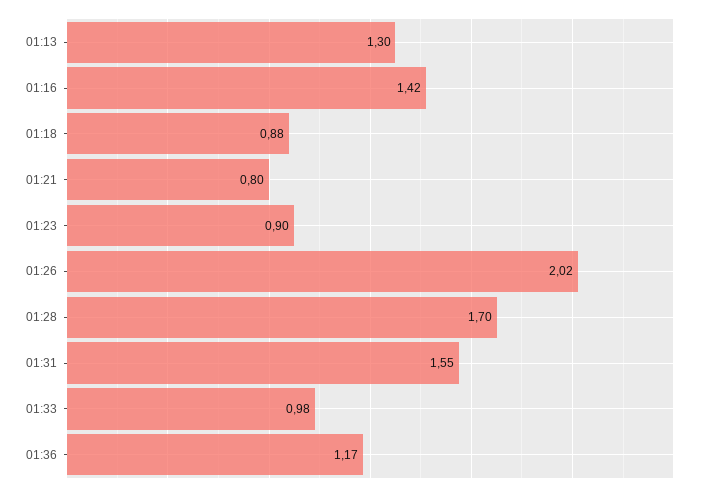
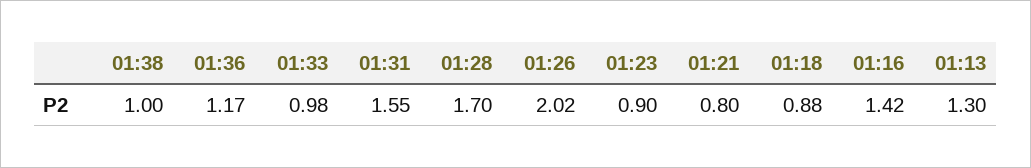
01:38: none -> 1

